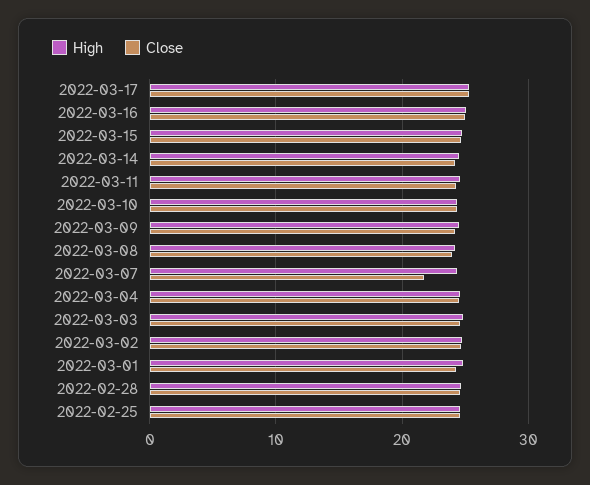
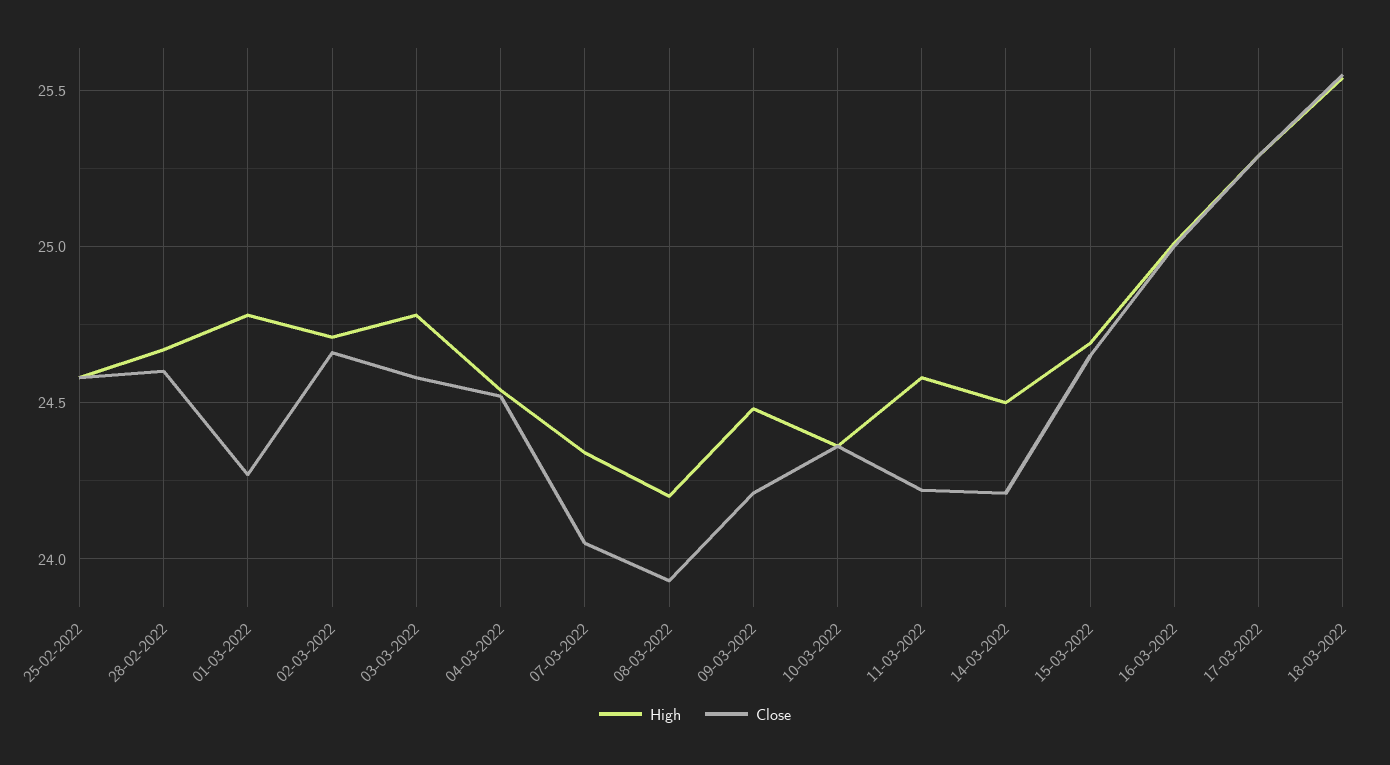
Close, 2022-03-07: 22 -> 24.05
High, 18-03-2022: none -> 25.55
Close, 18-03-2022: none -> 25.55

